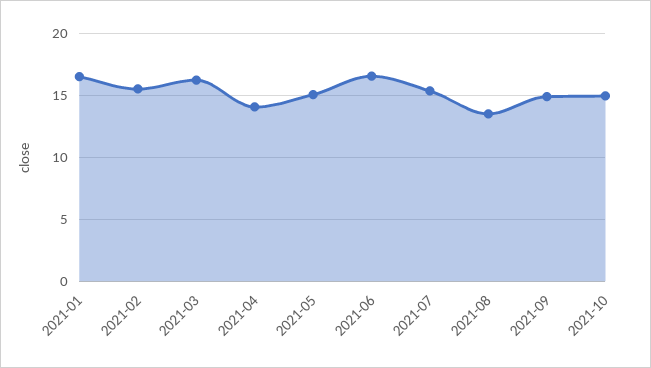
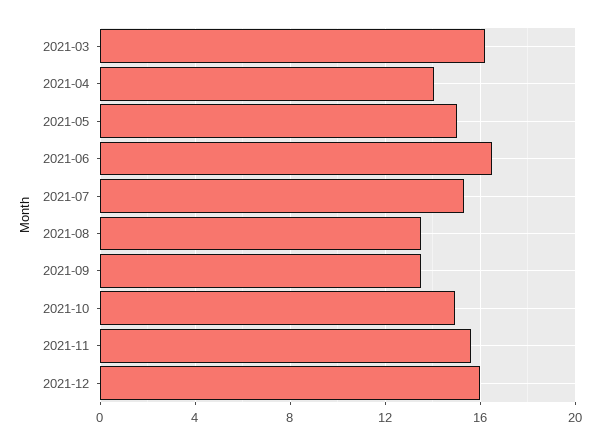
2021-01: 16.5 -> none
2021-02: 15.5 -> none
2021-09: 15 -> 13.5
2021-11: none -> 15.5
2021-12: none -> 16

